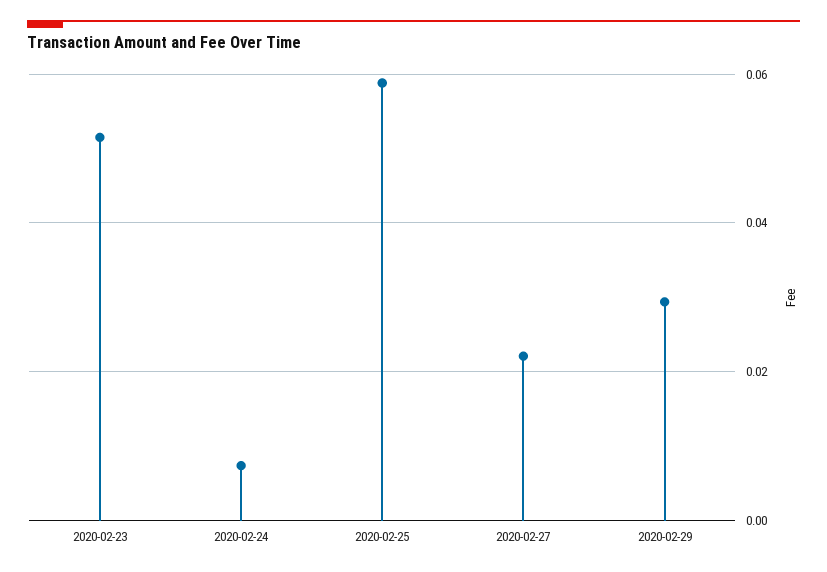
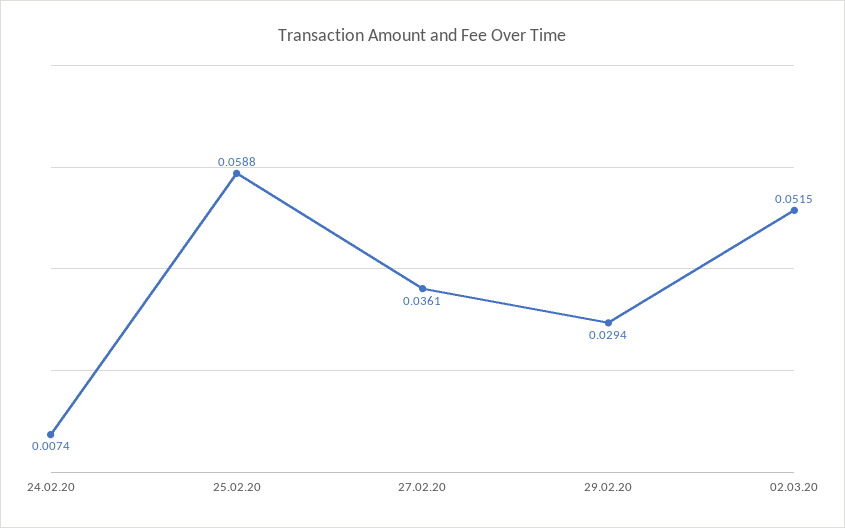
2020-02-23: 0.052 -> none
2020-02-27: 0.022 -> 0.0361
02.03.20: none -> 0.0515

